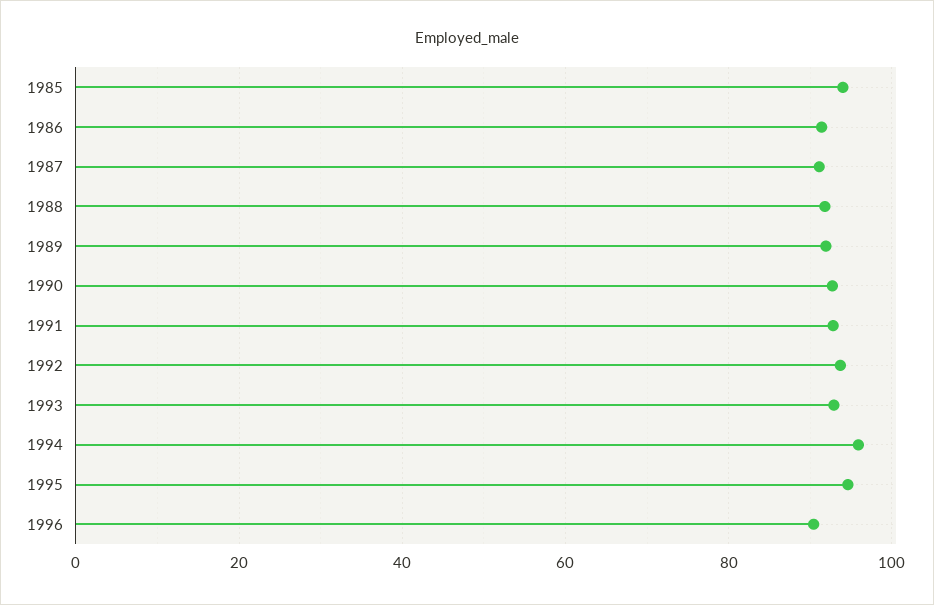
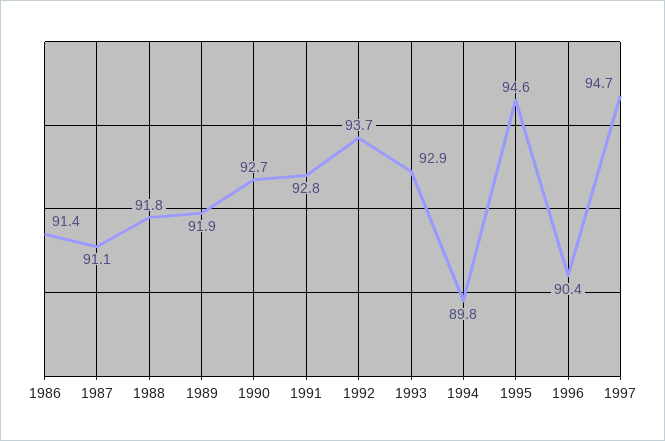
1985: 94 -> none
1994: 96 -> 89.8
1997: none -> 94.7

